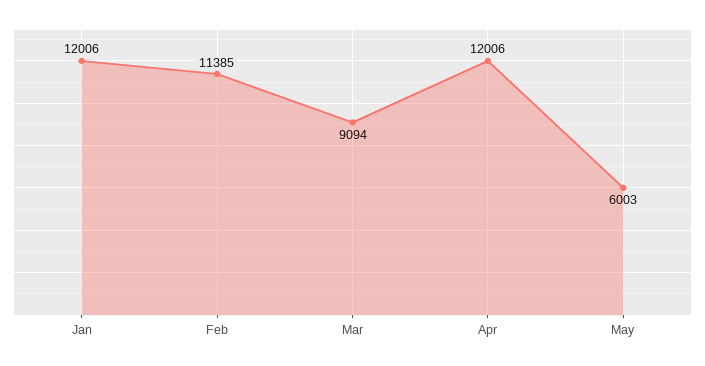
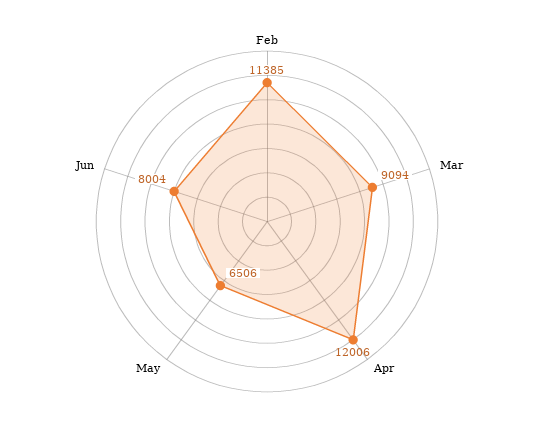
Jan: 12006 -> none
May: 6003 -> 6506
Jun: none -> 8004

